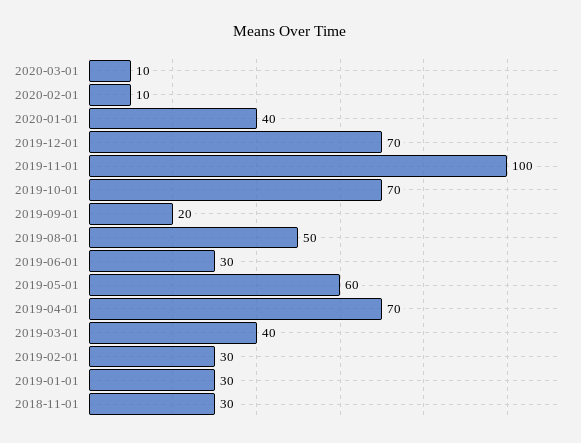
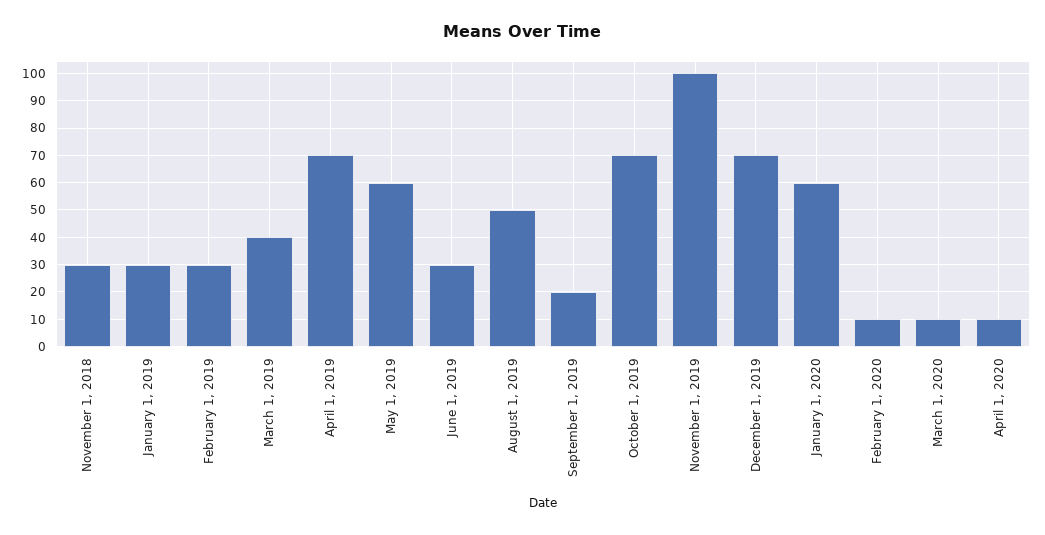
2020-01-01: 40 -> 60
April 1, 2020: none -> 10

